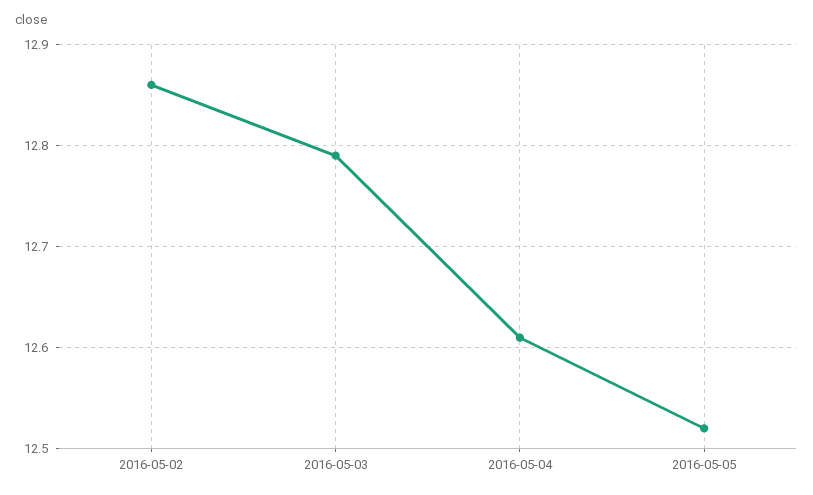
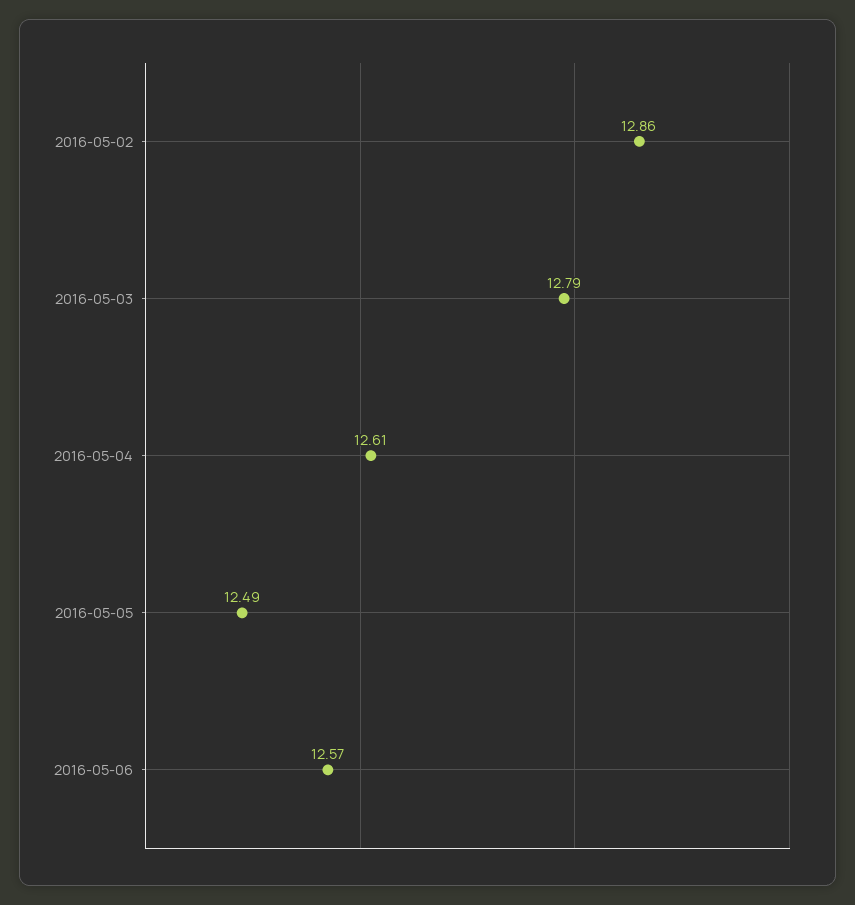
2016-05-05: 12.52 -> 12.49
2016-05-06: none -> 12.57

